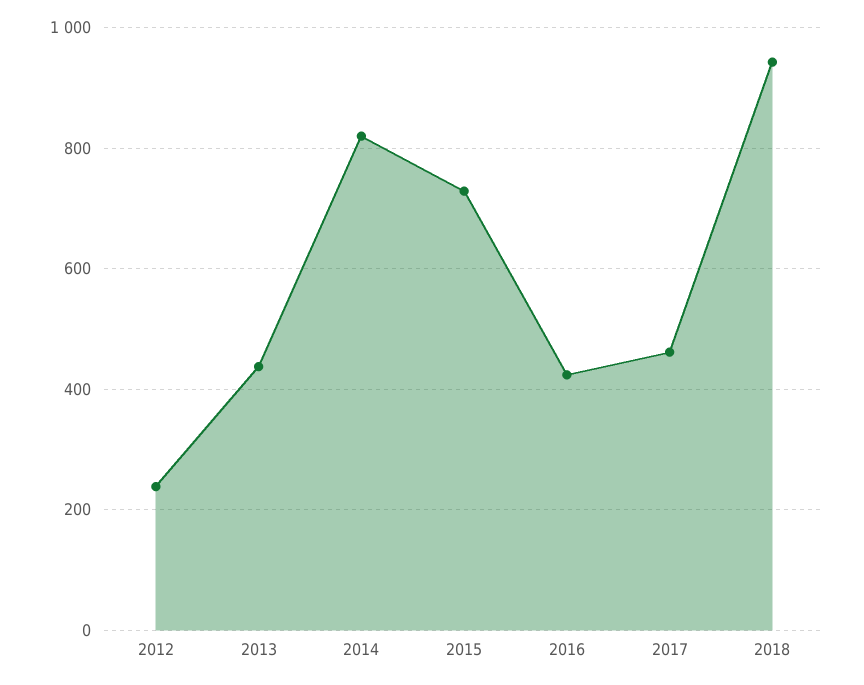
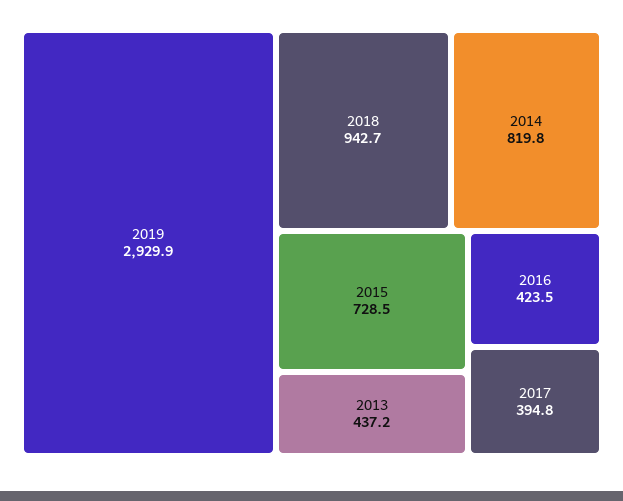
2012: 240 -> none
2017: 460 -> 394.8
2019: none -> 2929.9

